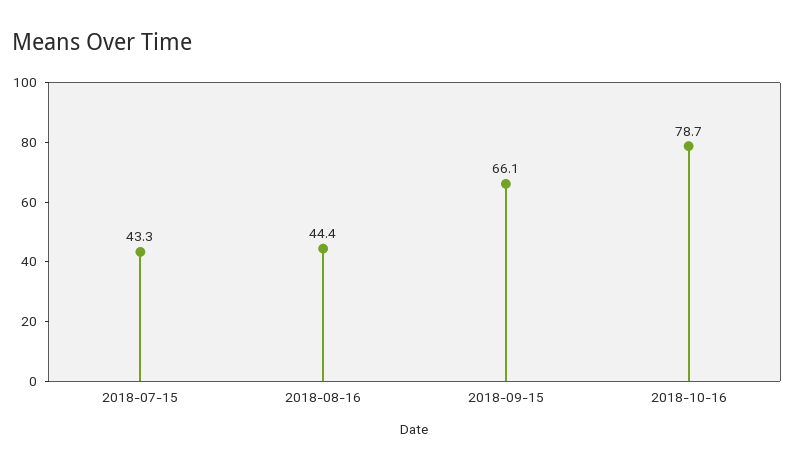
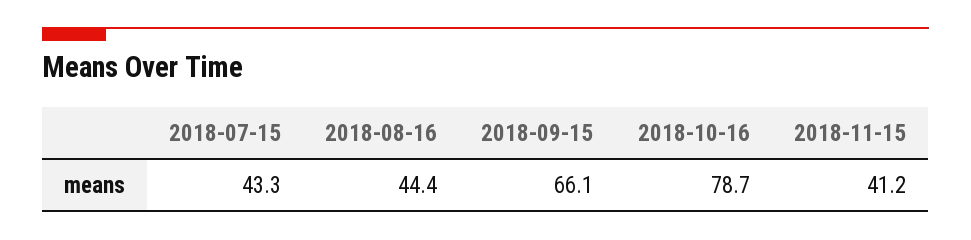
2018-11-15: none -> 41.2

